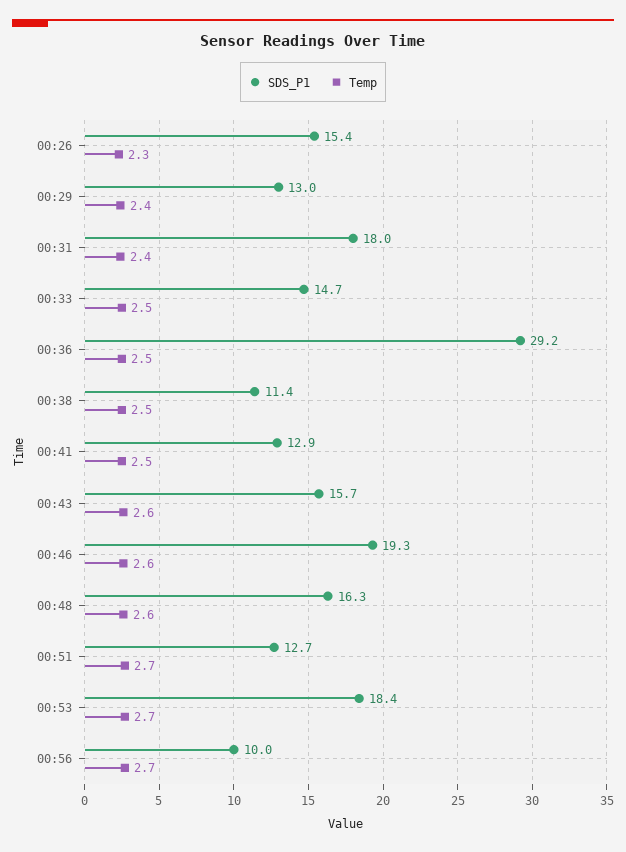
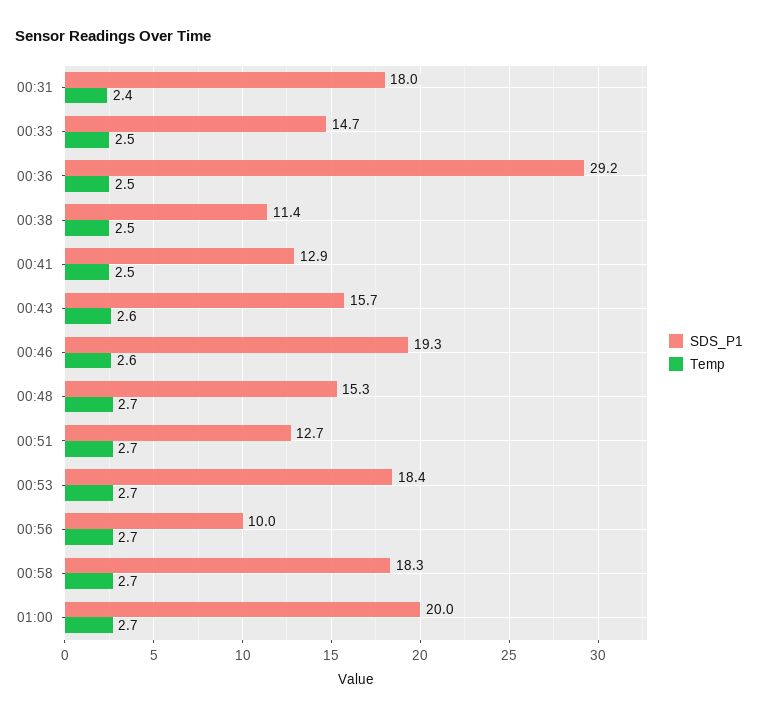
SDS_P1, 00:26: 15.4 -> none
Temp, 00:26: 2.3 -> none
SDS_P1, 00:29: 13 -> none
Temp, 00:29: 2.4 -> none
SDS_P1, 00:48: 16.3 -> 15.3
Temp, 00:48: 2.6 -> 2.7
SDS_P1, 00:58: none -> 18.3
Temp, 00:58: none -> 2.7
SDS_P1, 01:00: none -> 20
Temp, 01:00: none -> 2.7

